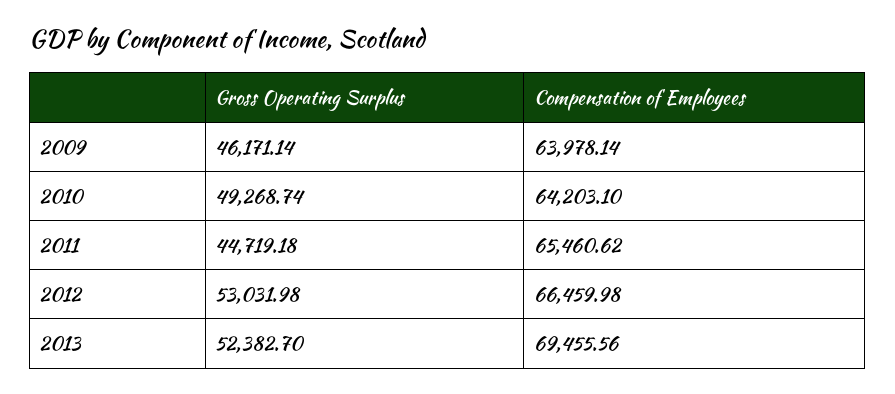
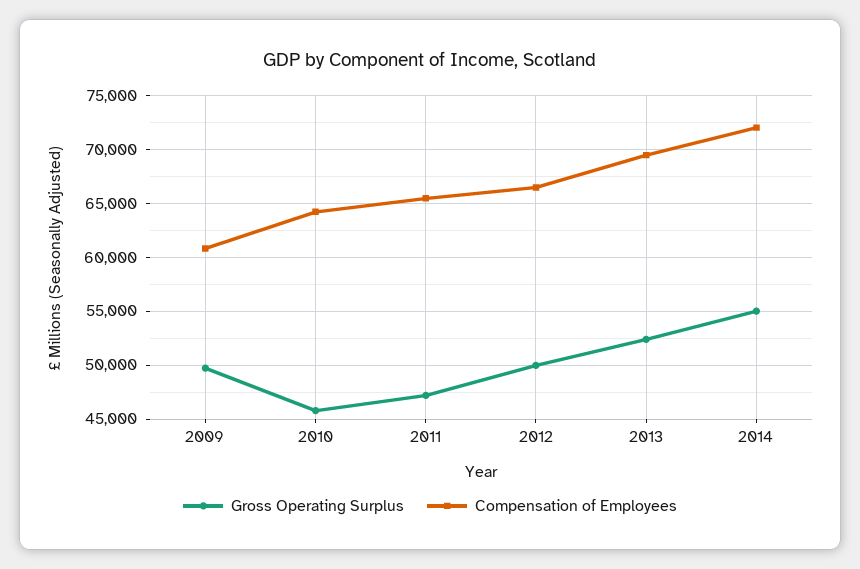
Gross Operating Surplus, 2009: 46171.14 -> 50000
Compensation of Employees, 2009: 63978.14 -> 61000
Gross Operating Surplus, 2010: 49268.74 -> 46000
Gross Operating Surplus, 2011: 44719.18 -> 47000
Gross Operating Surplus, 2012: 53031.98 -> 50000
Gross Operating Surplus, 2014: none -> 55000
Compensation of Employees, 2014: none -> 72000

